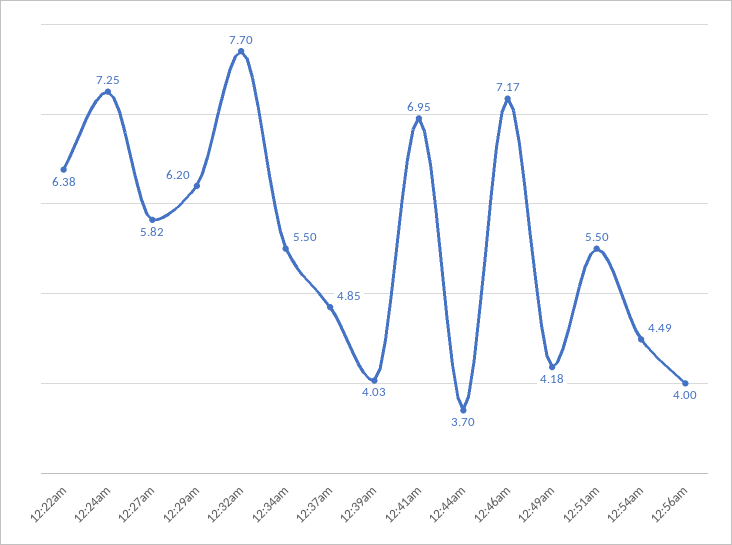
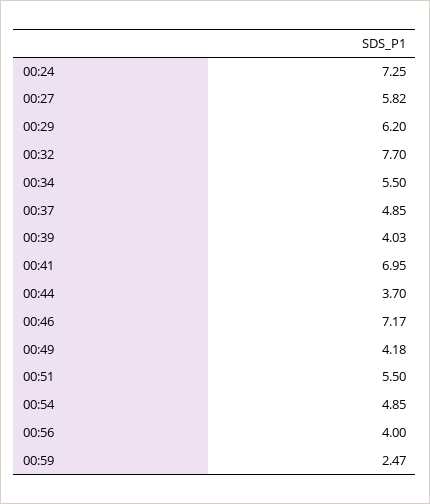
12:22am: 6.38 -> none
12:54am: 4.49 -> 4.85
00:59: none -> 2.47

